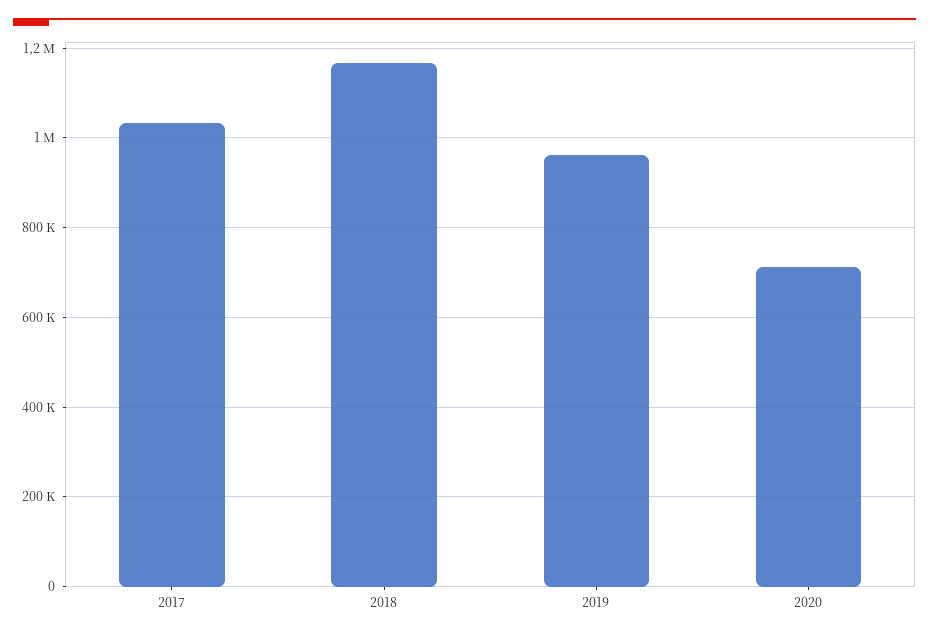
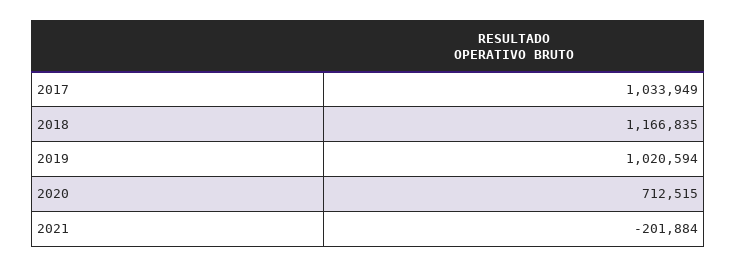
2019: 960000 -> 1020594
2021: none -> -201884

